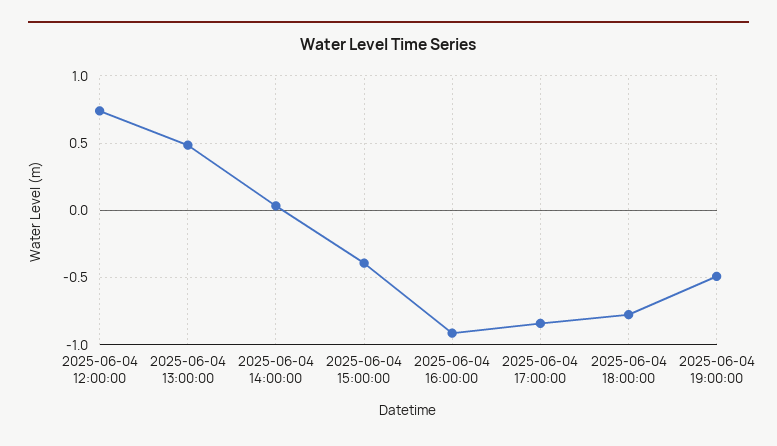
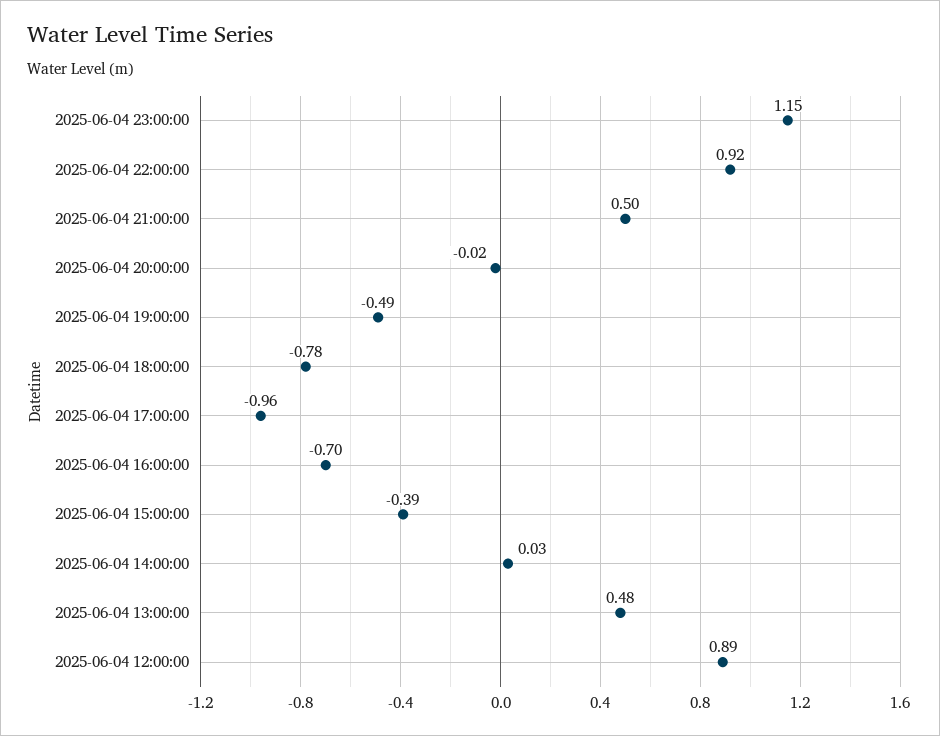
2025-06-04 12:00:00: 0.75 -> 0.89
2025-06-04 16:00:00: -0.9 -> -0.7
2025-06-04 17:00:00: -0.85 -> -0.96
2025-06-04 23:00:00: none -> 1.15
2025-06-04 22:00:00: none -> 0.92
2025-06-04 21:00:00: none -> 0.5
2025-06-04 20:00:00: none -> -0.02

